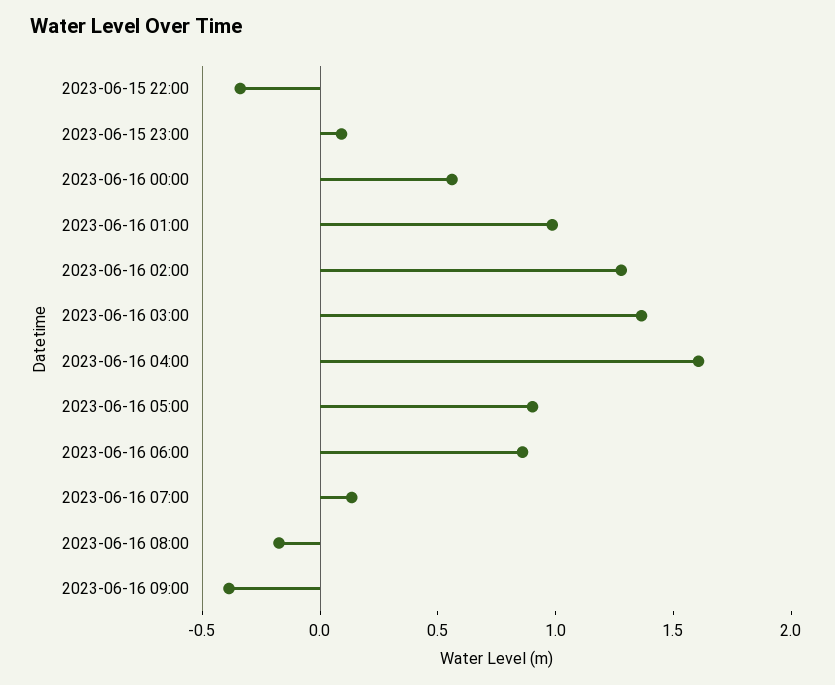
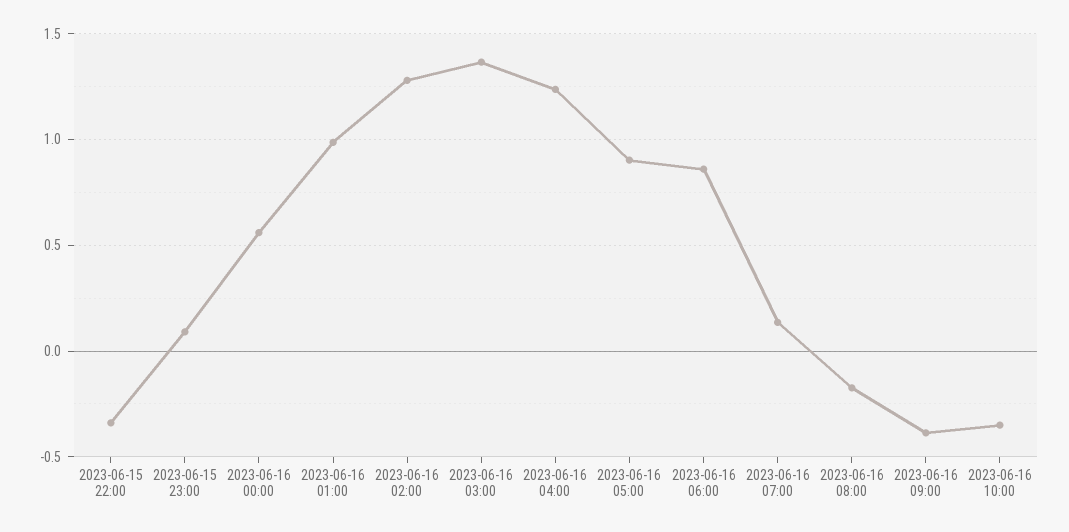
2023-06-16 04:00: 1.6 -> 1.25
2023-06-16 10:00: none -> -0.35

